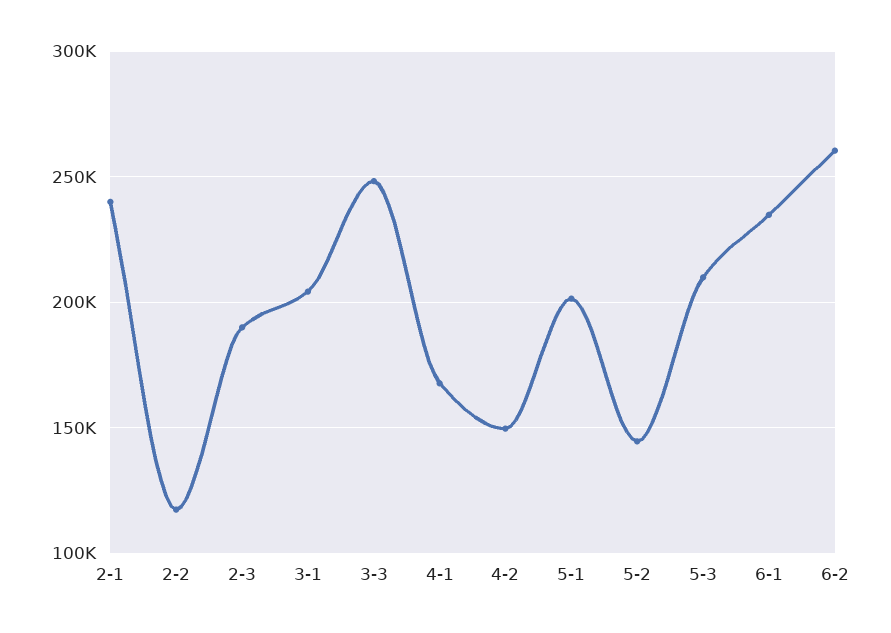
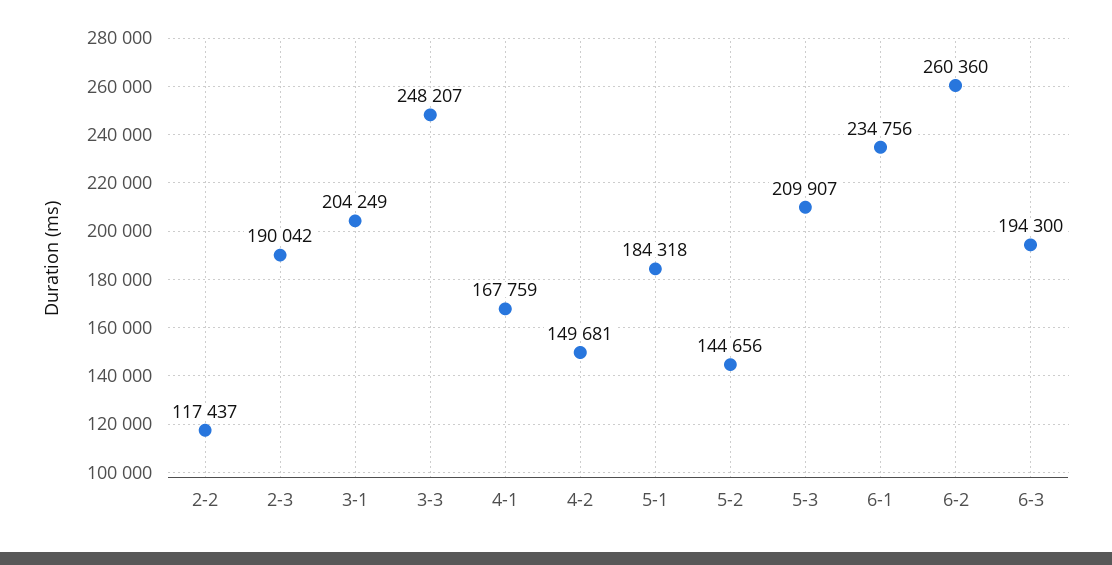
2-1: 240000 -> none
5-1: 200000 -> 184318
6-3: none -> 194300

